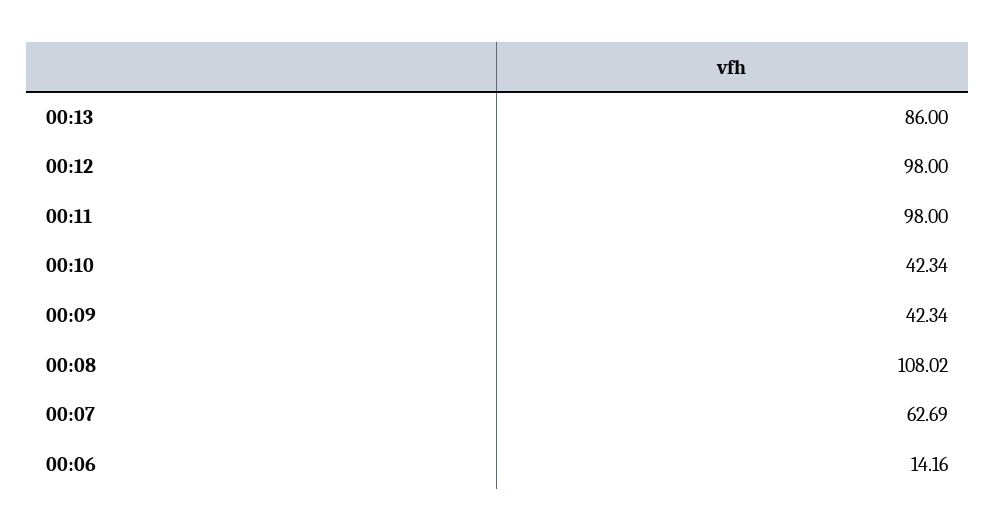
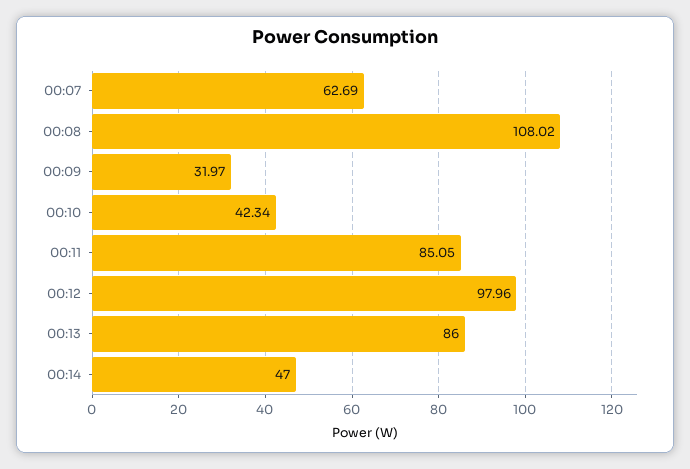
00:12: 98 -> 97.96
00:11: 98 -> 85.05
00:09: 42.34 -> 31.97
00:06: 14.16 -> none
00:14: none -> 47

